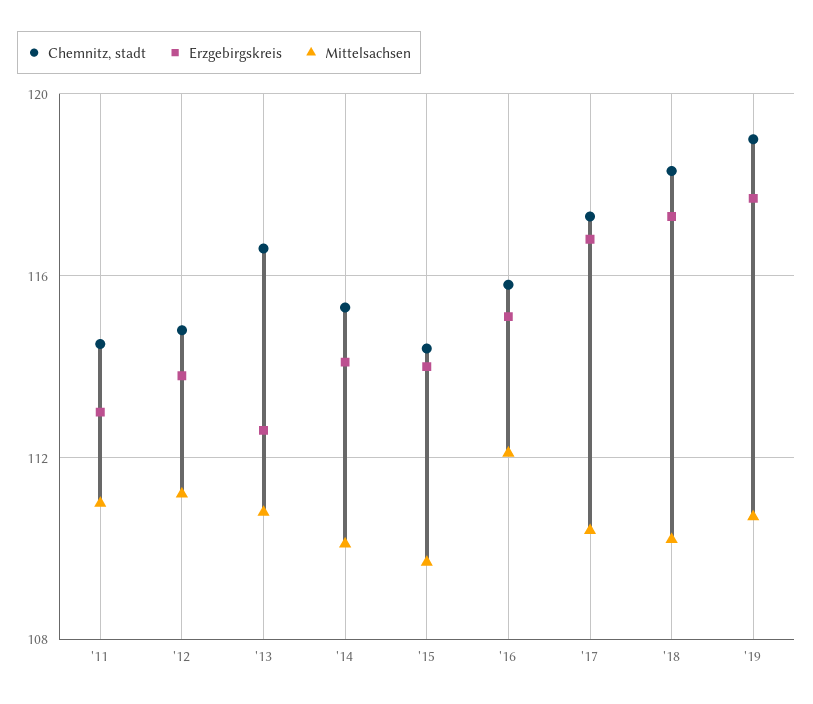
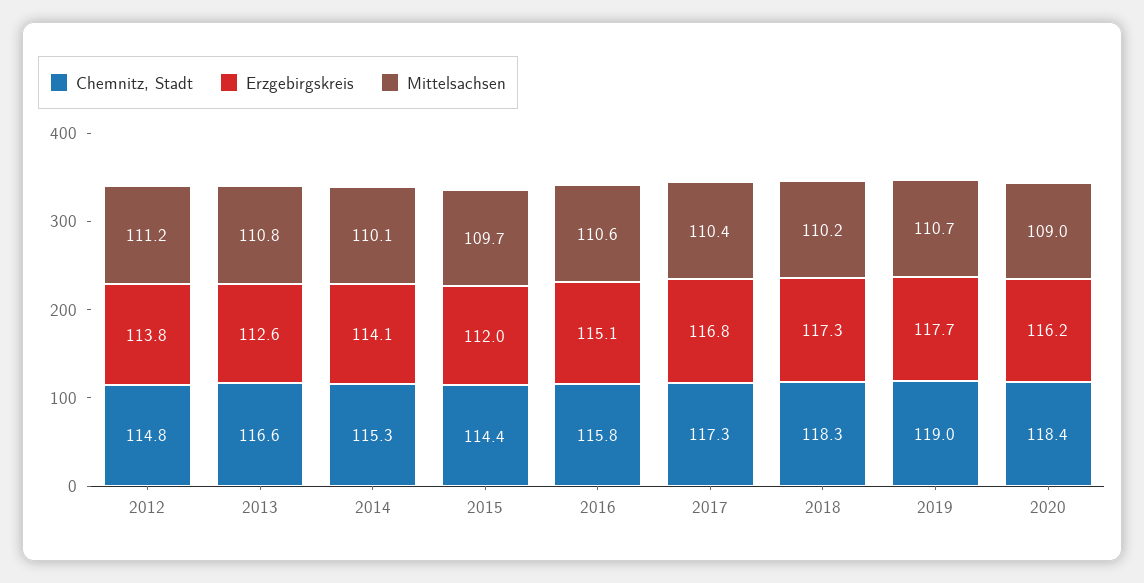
Chemnitz, stadt, '11: 114.5 -> none
Erzgebirgskreis, '11: 113 -> none
Mittelsachsen, '11: 111 -> none
Erzgebirgskreis, '15: 114 -> 112
Mittelsachsen, '16: 112 -> 110.6
Chemnitz, stadt, 2020: none -> 118.4
Erzgebirgskreis, 2020: none -> 116.2
Mittelsachsen, 2020: none -> 109

